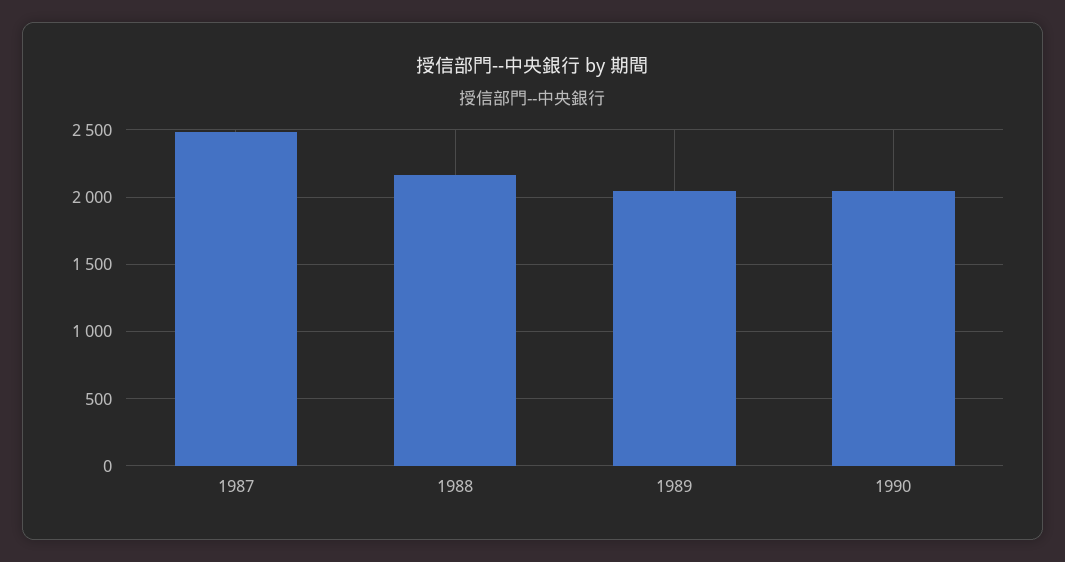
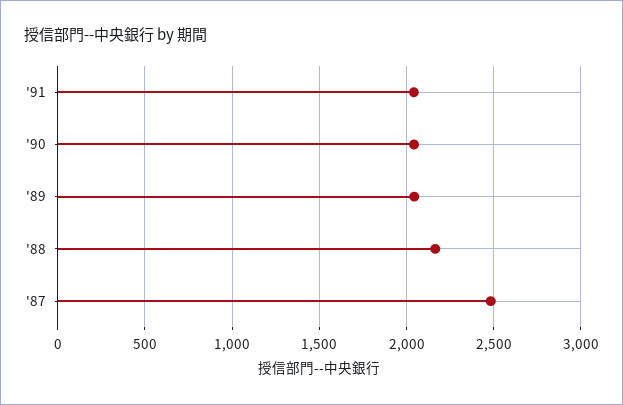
'91: none -> 2050

